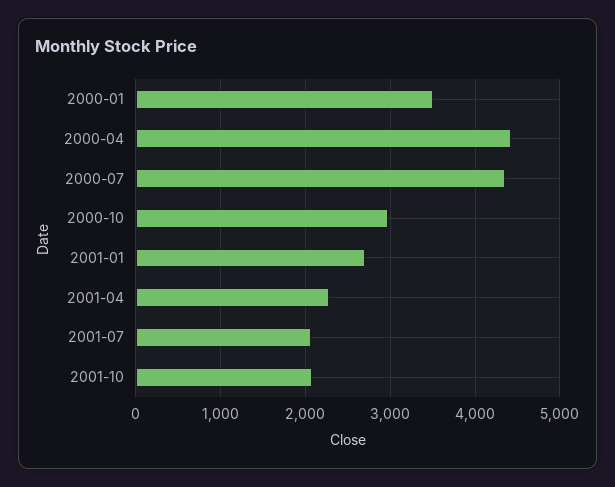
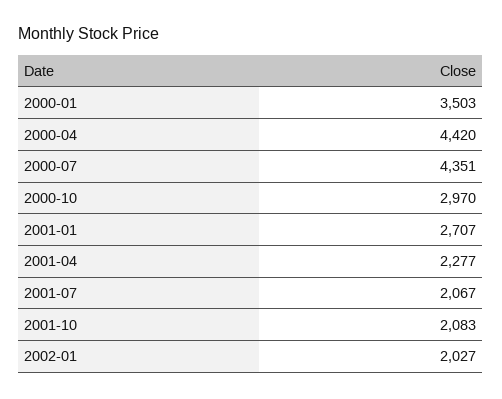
2002-01: none -> 2027

